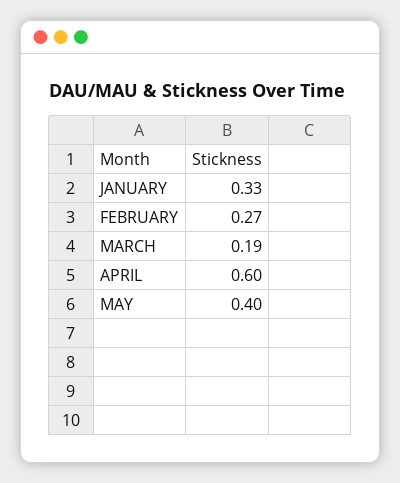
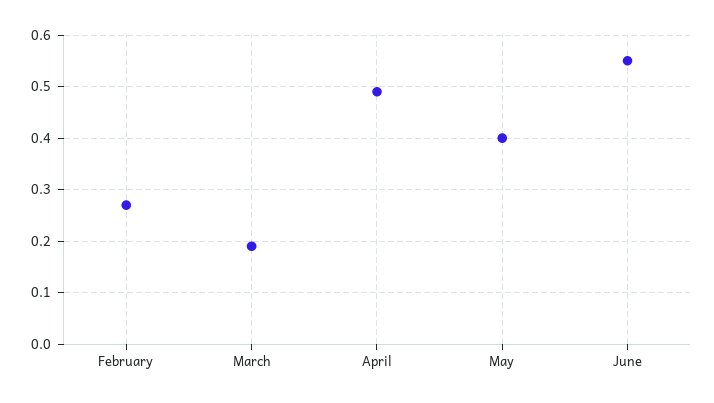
JANUARY: 0.33 -> none
APRIL: 0.6 -> 0.5
June: none -> 0.55

